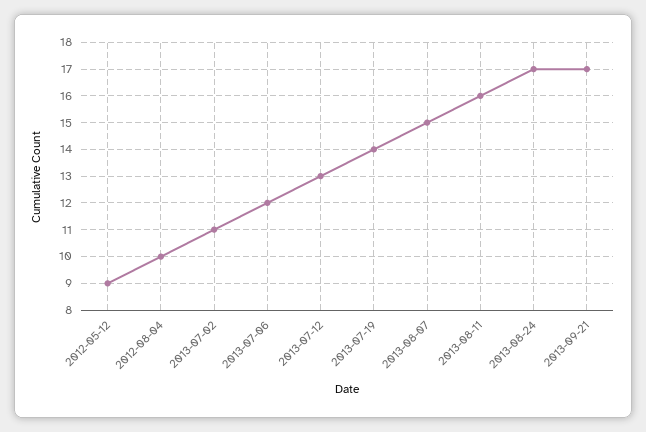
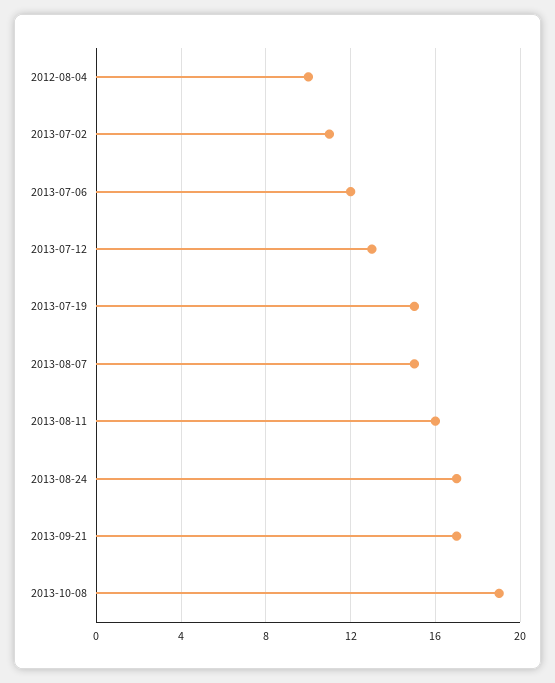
2012-05-12: 9 -> none
2013-07-19: 14 -> 15
2013-10-08: none -> 19

